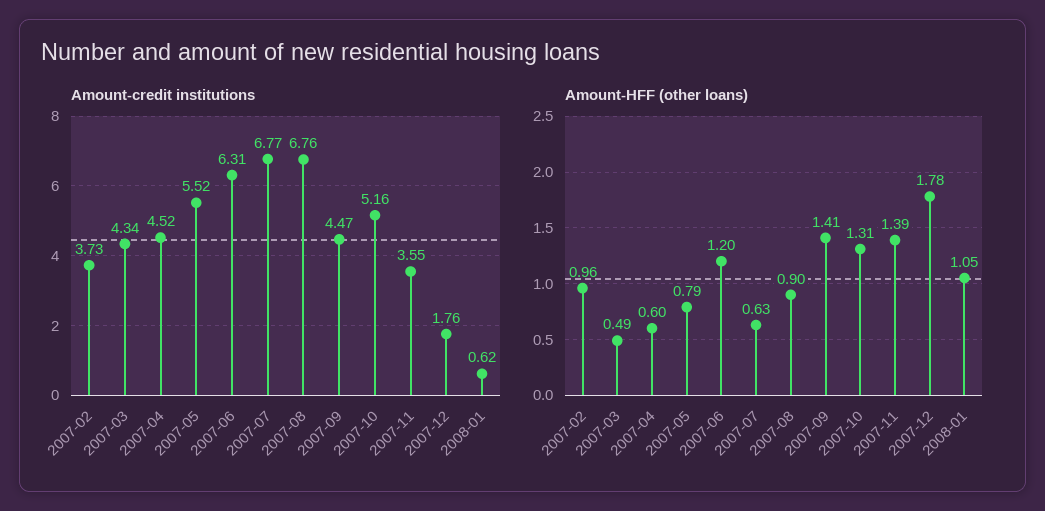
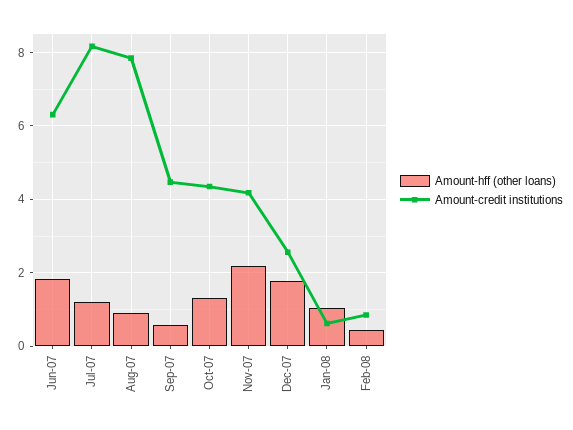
Amount-credit institutions, 2007-02: 3.73 -> none
Amount-credit institutions, 2007-03: 4.34 -> none
Amount-credit institutions, 2007-04: 4.52 -> none
Amount-credit institutions, 2007-05: 5.52 -> none
Amount-credit institutions, 2007-07: 6.77 -> 8.2
Amount-credit institutions, 2007-08: 6.76 -> 7.8
Amount-credit institutions, 2007-10: 5.16 -> 4.4
Amount-credit institutions, 2007-11: 3.55 -> 4.2
Amount-credit institutions, 2007-12: 1.76 -> 2.6
Amount-HFF (other loans), 2007-02: 0.96 -> none
Amount-HFF (other loans), 2007-03: 0.49 -> none
Amount-HFF (other loans), 2007-04: 0.6 -> none
Amount-HFF (other loans), 2007-05: 0.79 -> none
Amount-HFF (other loans), 2007-06: 1.2 -> 1.8
Amount-HFF (other loans), 2007-07: 0.63 -> 1.2
Amount-HFF (other loans), 2007-09: 1.41 -> 0.6
Amount-HFF (other loans), 2007-11: 1.39 -> 2.2
Amount-HFF (other loans), Feb-08: none -> 0.4
Amount-credit institutions, Feb-08: none -> 0.8

